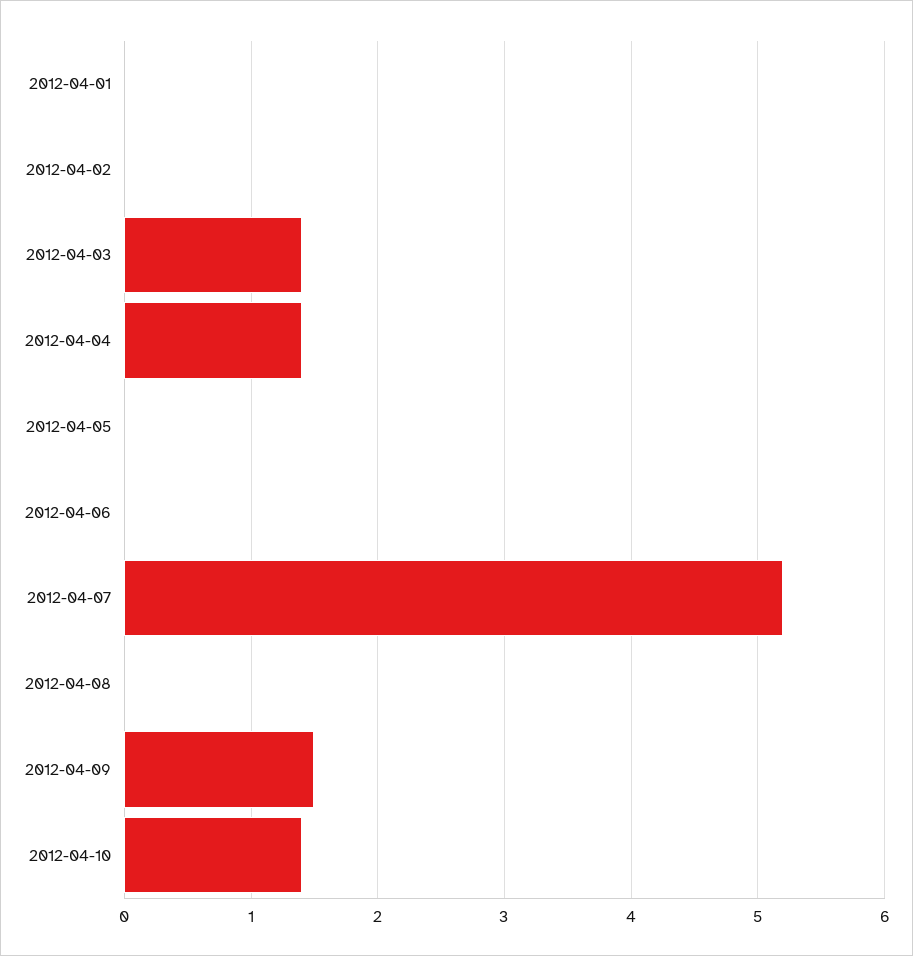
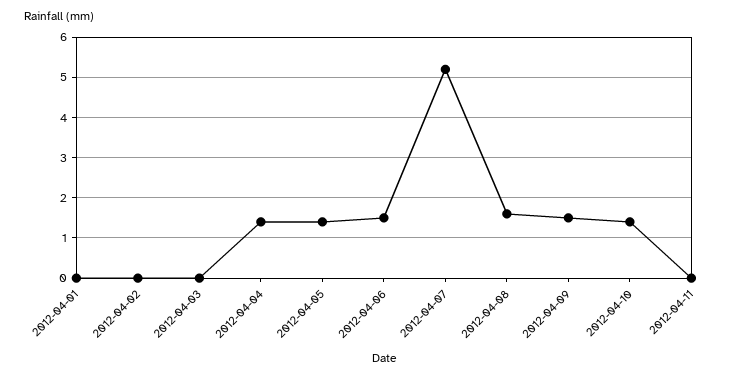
2012-04-03: 1.4 -> 0
2012-04-05: 0 -> 1.5
2012-04-06: 0 -> 1.5
2012-04-08: 0 -> 1.5
2012-04-11: none -> 0

